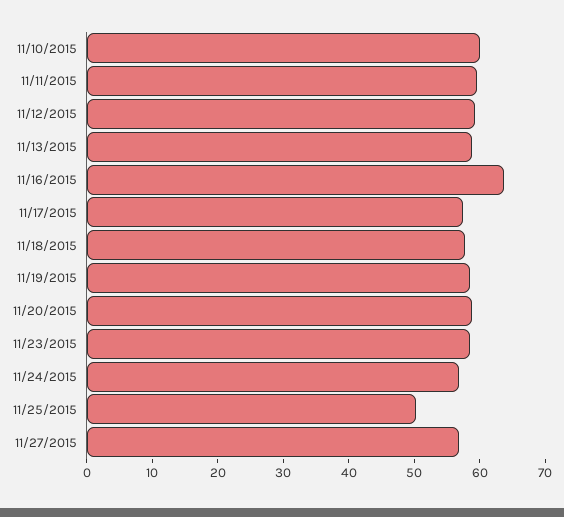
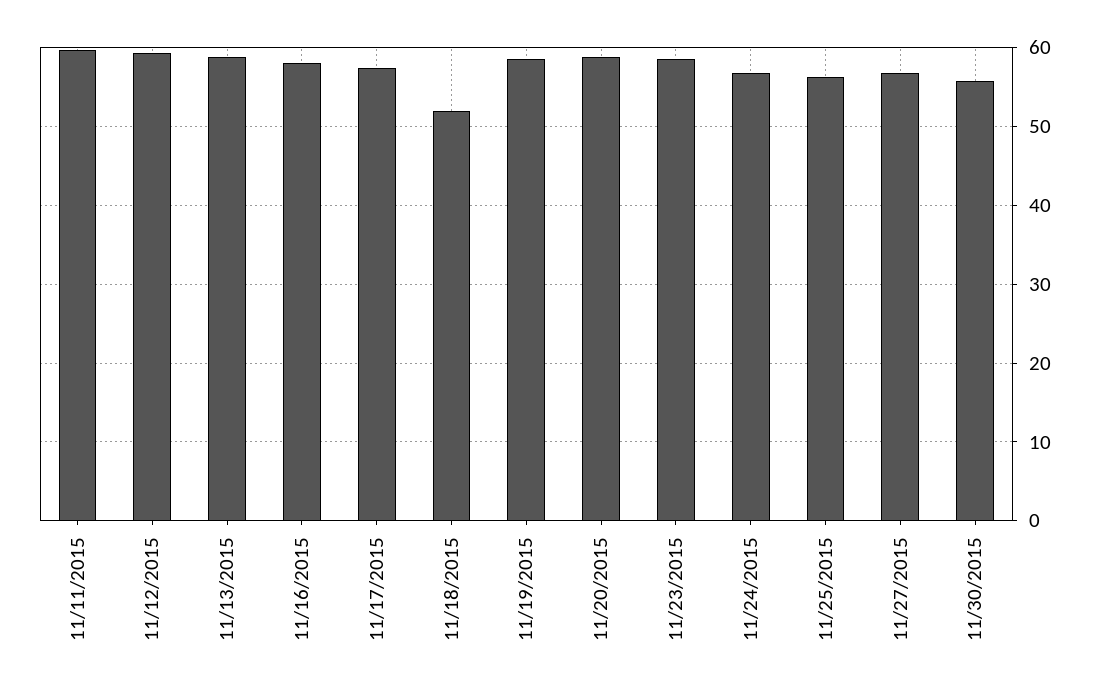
11/10/2015: 60 -> none
11/16/2015: 64 -> 58
11/18/2015: 58 -> 52
11/25/2015: 50 -> 56
11/30/2015: none -> 56

